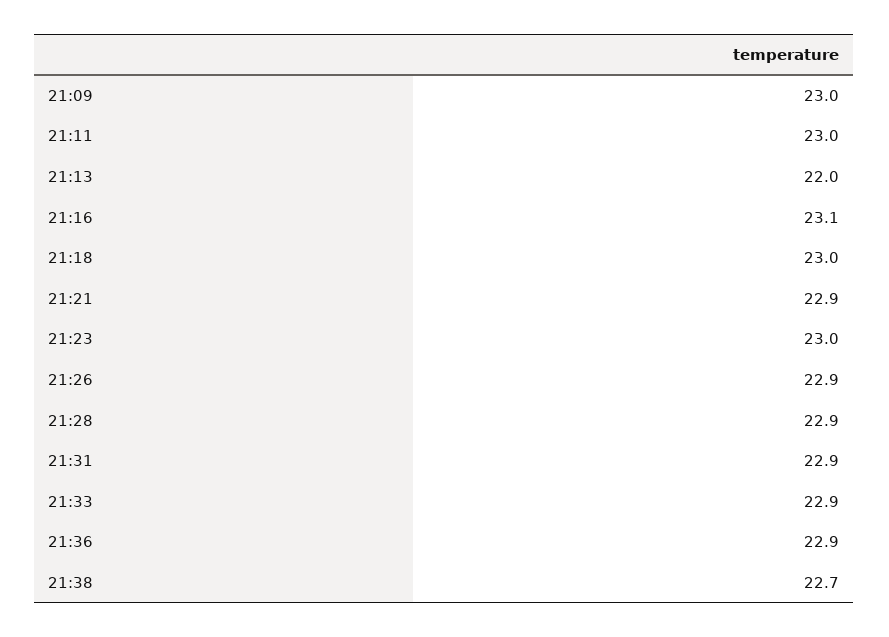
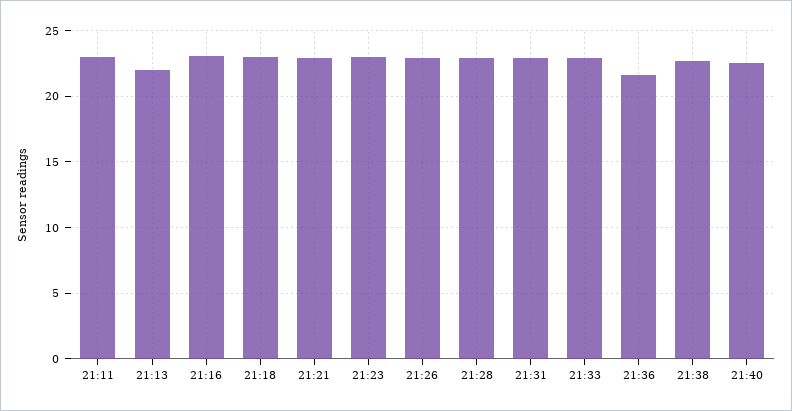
21:09: 23 -> none
21:36: 22.9 -> 21.5
21:40: none -> 22.5

